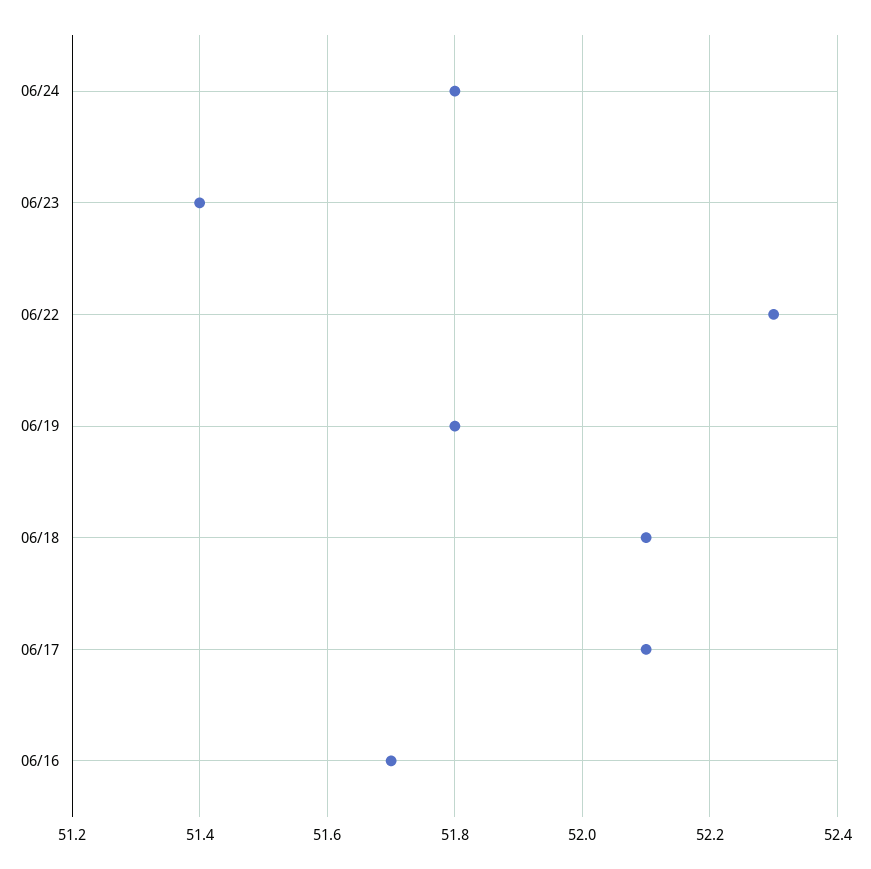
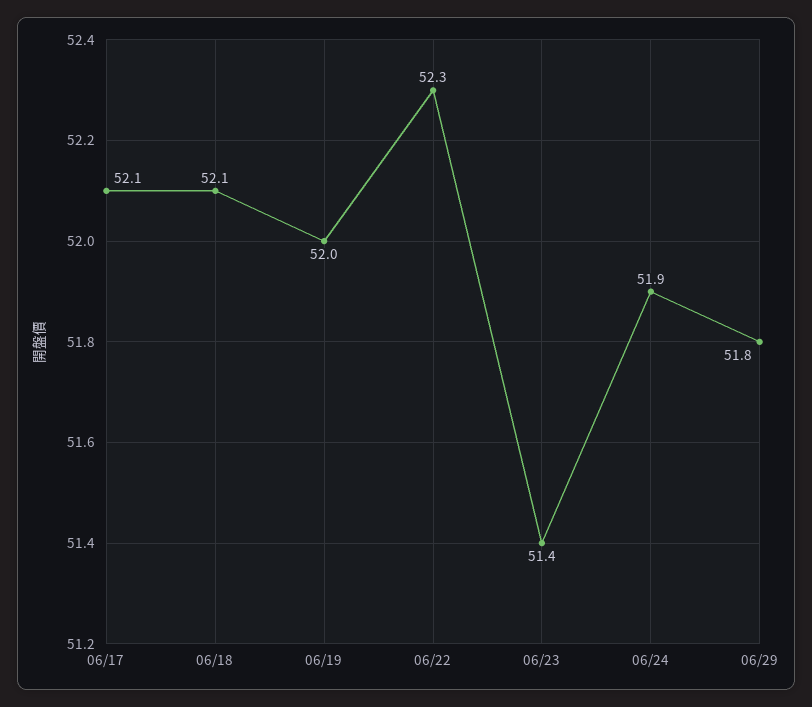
06/24: 51.8 -> 51.9
06/19: 51.8 -> 52
06/16: 51.7 -> none
06/29: none -> 51.8

